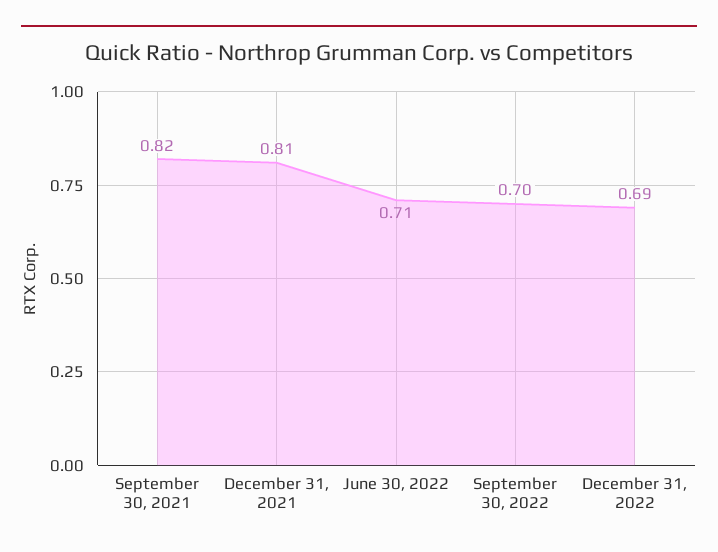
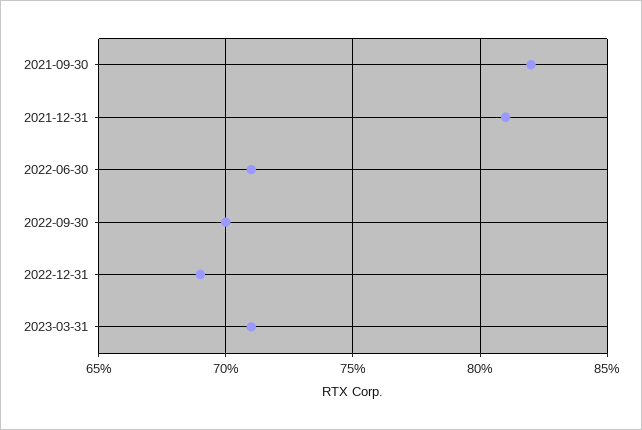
2023-03-31: none -> 0.71

